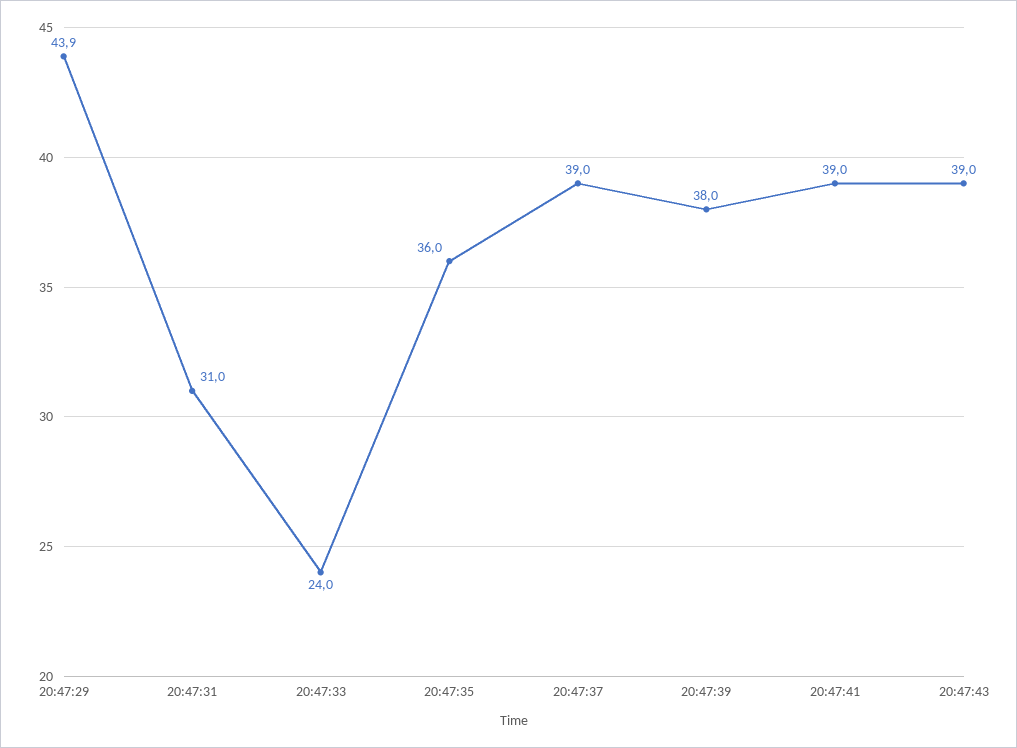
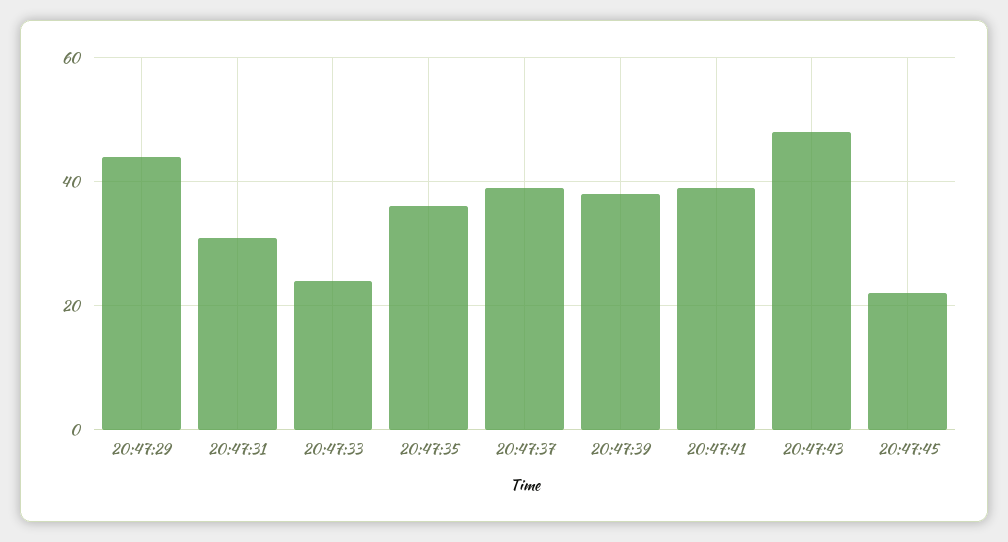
20:47:43: 39 -> 48
20:47:45: none -> 22

